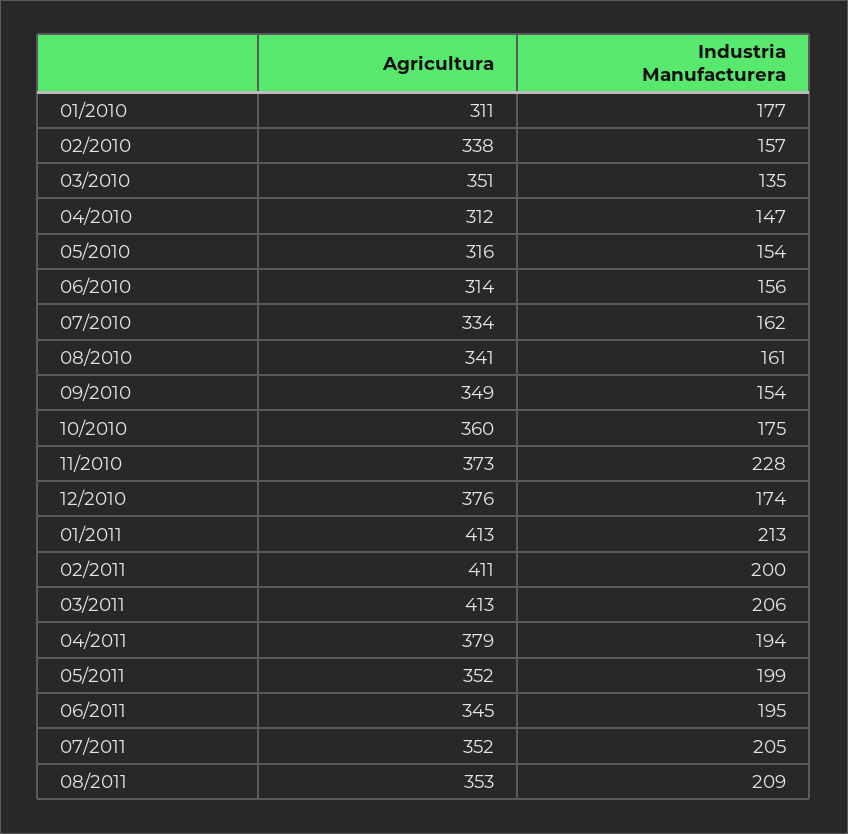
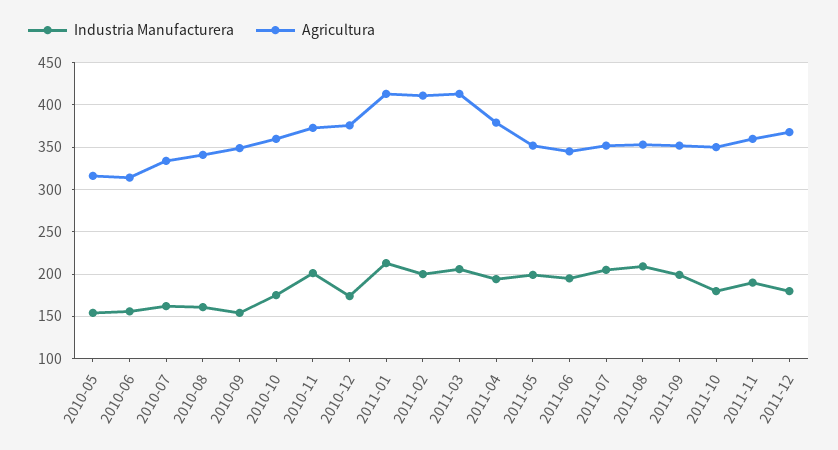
Agricultura, 01/2010: 311 -> none
Industria Manufacturera, 01/2010: 177 -> none
Agricultura, 02/2010: 338 -> none
Industria Manufacturera, 02/2010: 157 -> none
Agricultura, 03/2010: 351 -> none
Industria Manufacturera, 03/2010: 135 -> none
Agricultura, 04/2010: 312 -> none
Industria Manufacturera, 04/2010: 147 -> none
Industria Manufacturera, 11/2010: 228 -> 200
Industria Manufacturera, 2011-09: none -> 200
Agricultura, 2011-09: none -> 350
Industria Manufacturera, 2011-10: none -> 180
Agricultura, 2011-10: none -> 350
Industria Manufacturera, 2011-11: none -> 190
Agricultura, 2011-11: none -> 360
Industria Manufacturera, 2011-12: none -> 180
Agricultura, 2011-12: none -> 370

